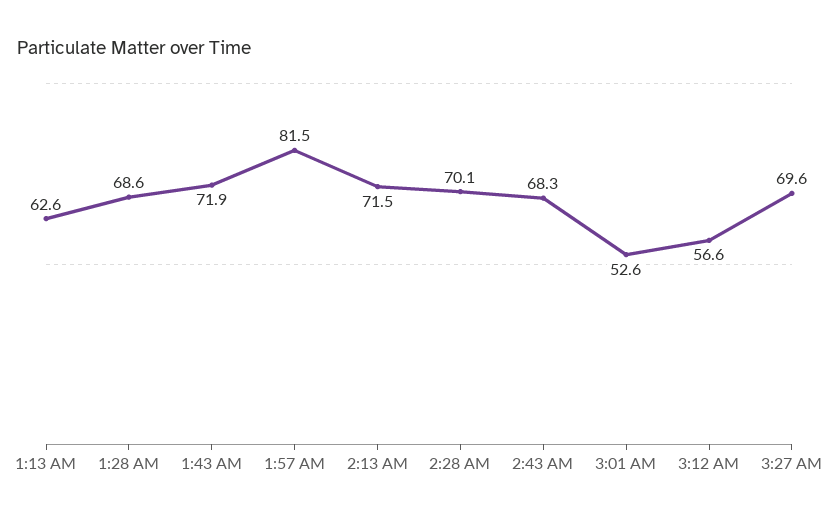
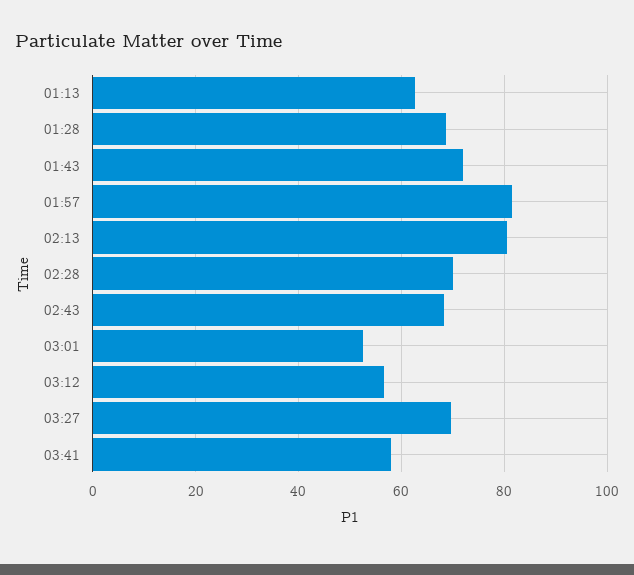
2:13 AM: 71.5 -> 80
03:41: none -> 58

